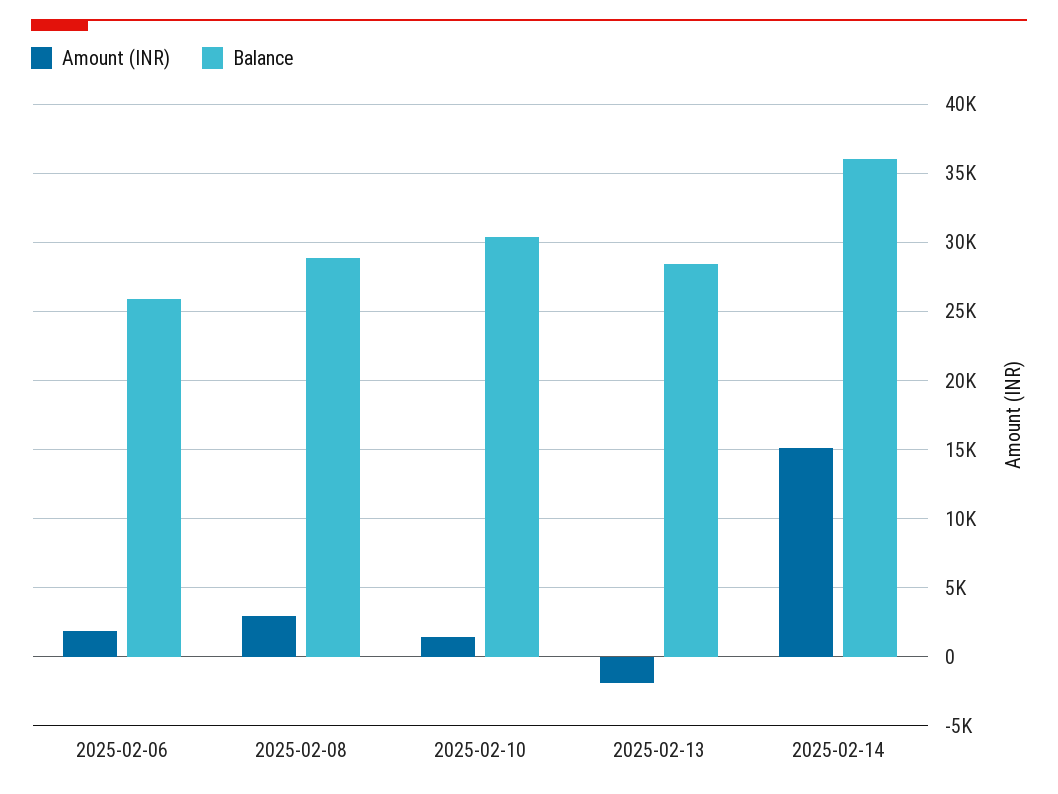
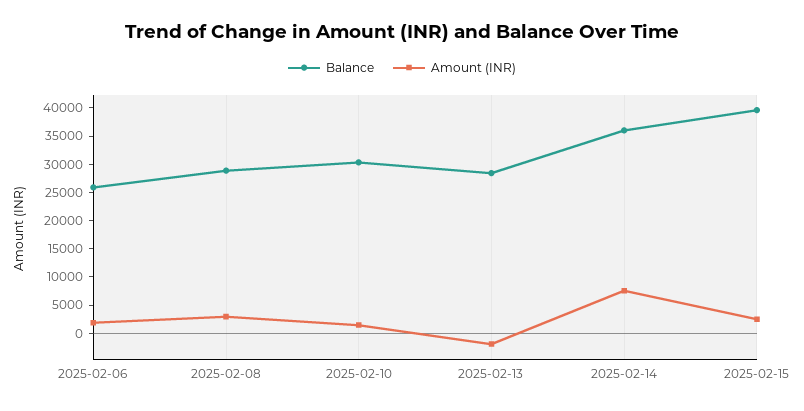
Amount (INR), 2025-02-14: 15000 -> 7500
Balance, 2025-02-15: none -> 40000
Amount (INR), 2025-02-15: none -> 2500

